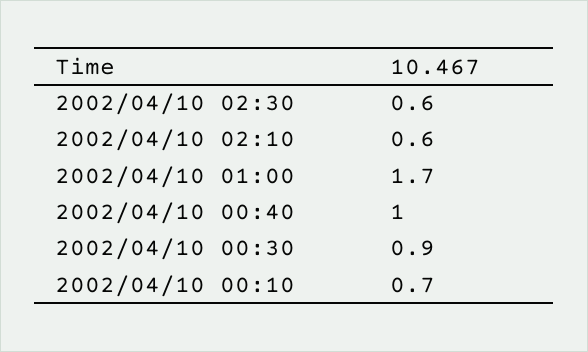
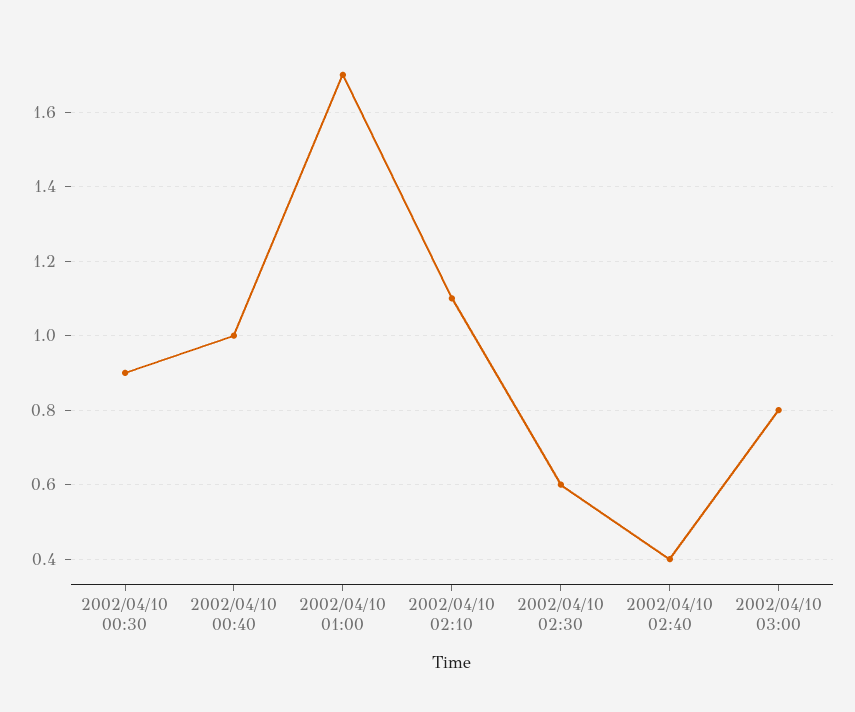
2002/04/10 02:10: 0.6 -> 1.1
2002/04/10 00:10: 0.7 -> none
2002/04/10 02:40: none -> 0.4
2002/04/10 03:00: none -> 0.8

